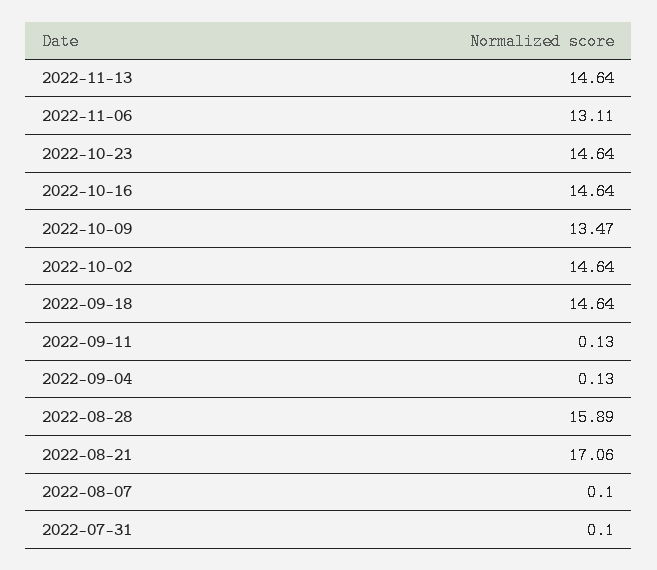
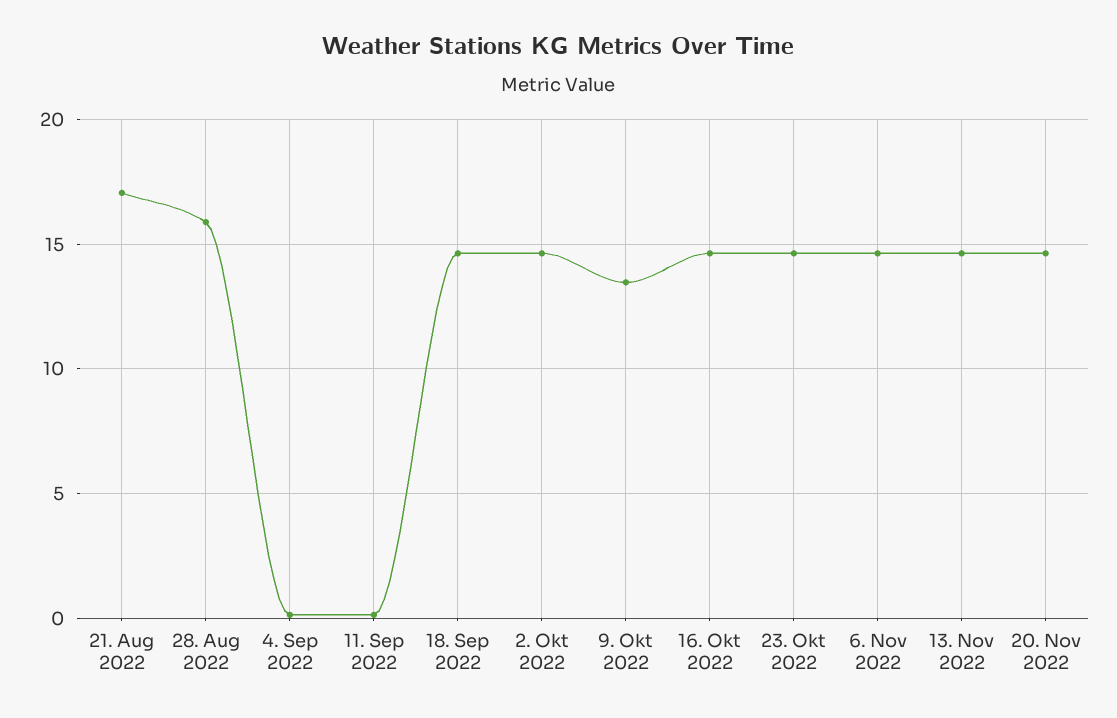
2022-11-06: 13.11 -> 14.5
2022-08-07: 0.1 -> none
2022-07-31: 0.1 -> none
20. Nov 2022: none -> 14.5

